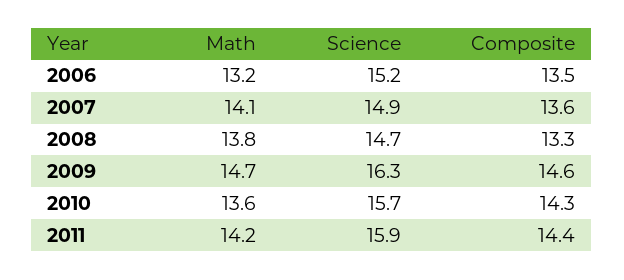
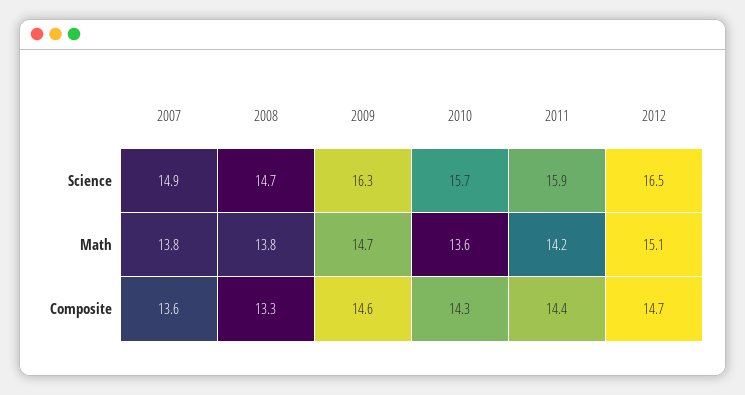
Math, 2006: 13.2 -> none
Science, 2006: 15.2 -> none
Composite, 2006: 13.5 -> none
Math, 2007: 14.1 -> 13.8
Science, 2012: none -> 16.5
Math, 2012: none -> 15.1
Composite, 2012: none -> 14.7

